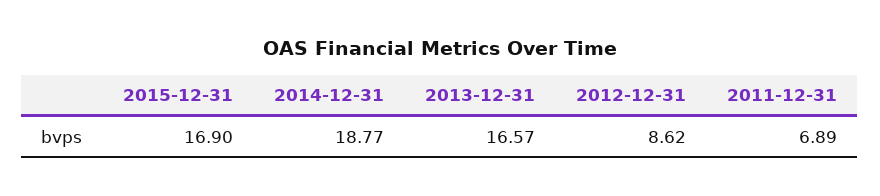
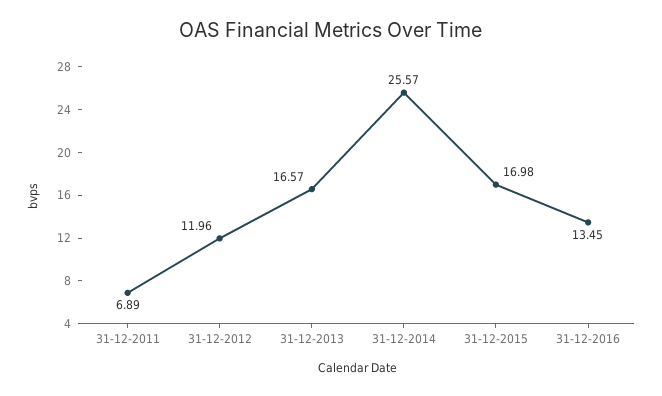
2015-12-31: 16.9 -> 16.98
2014-12-31: 18.77 -> 25.57
2012-12-31: 8.62 -> 11.96
31-12-2016: none -> 13.45

